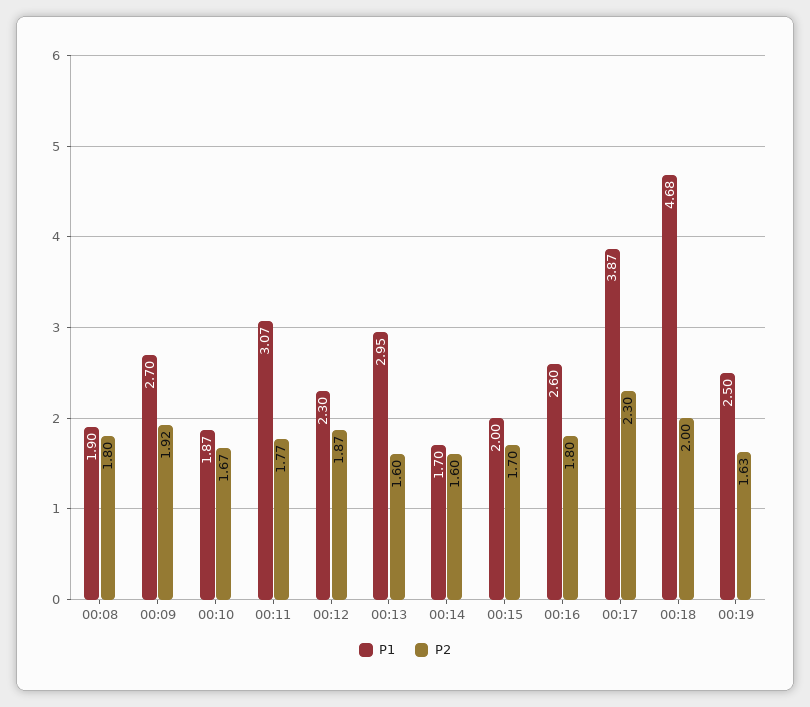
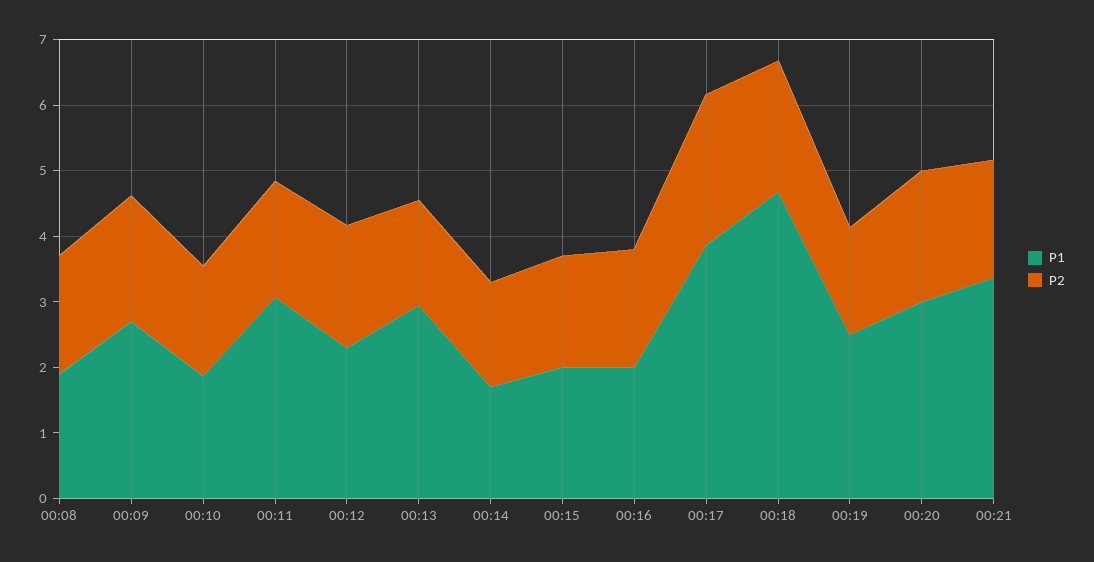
P1, 00:16: 2.6 -> 2
P1, 00:20: none -> 3
P2, 00:20: none -> 2
P1, 00:21: none -> 3.4
P2, 00:21: none -> 1.8

